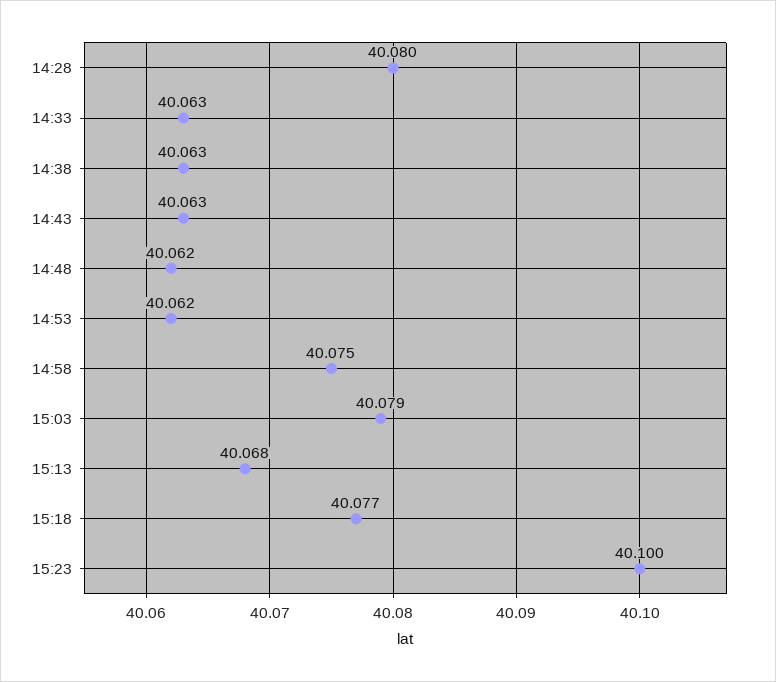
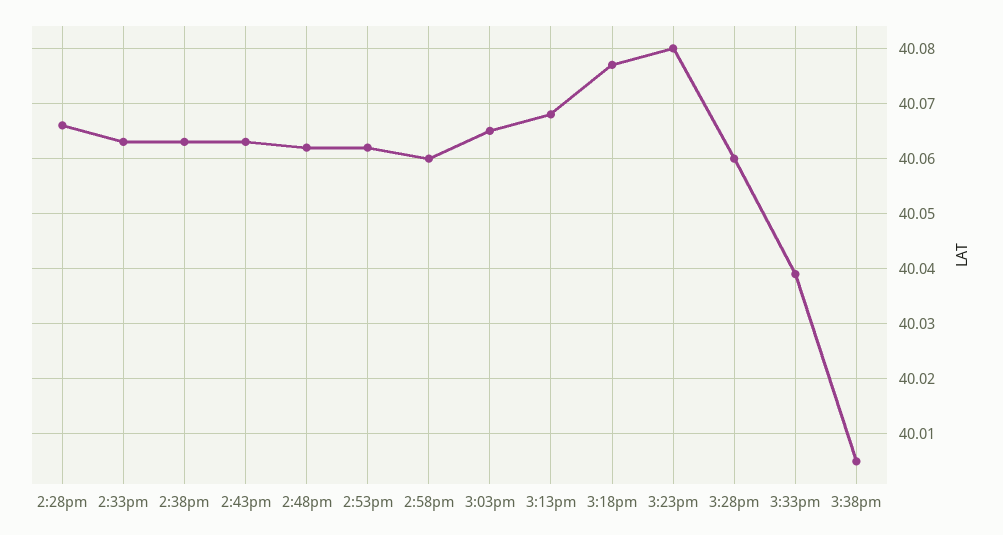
14:28: 40.08 -> 40.065
14:58: 40.075 -> 40.06
15:03: 40.079 -> 40.065
15:23: 40.1 -> 40.08
3:28pm: none -> 40.06
3:33pm: none -> 40.04
3:38pm: none -> 40.005

